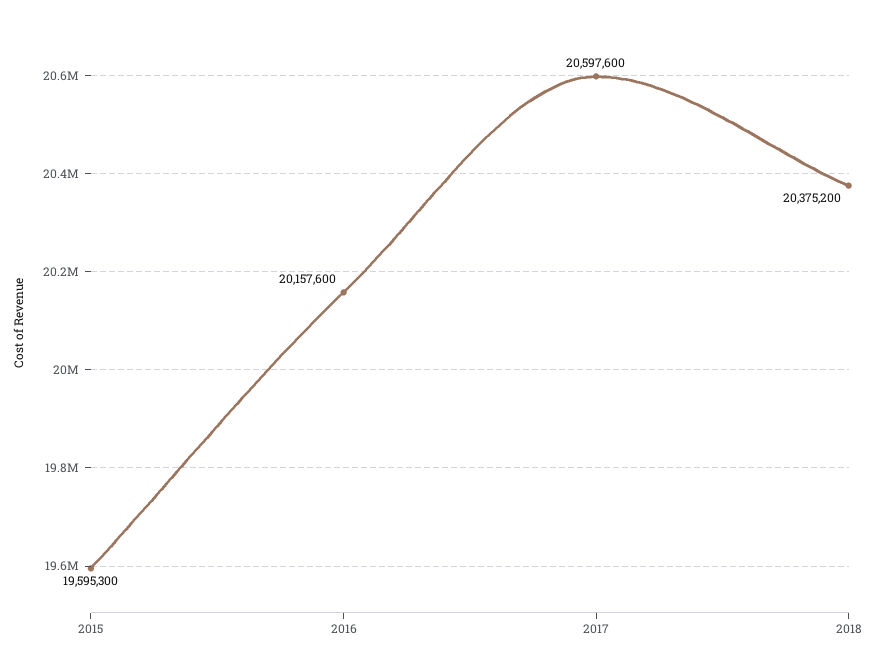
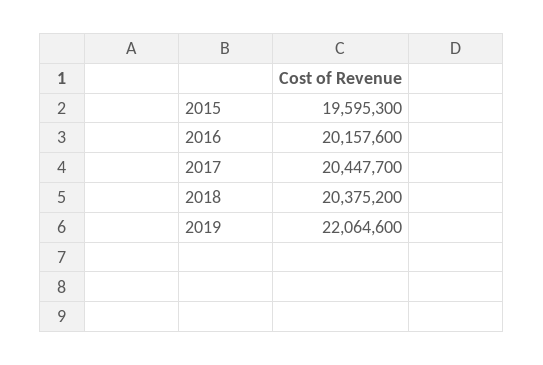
2017: 20597600 -> 20447700
2019: none -> 22064600

